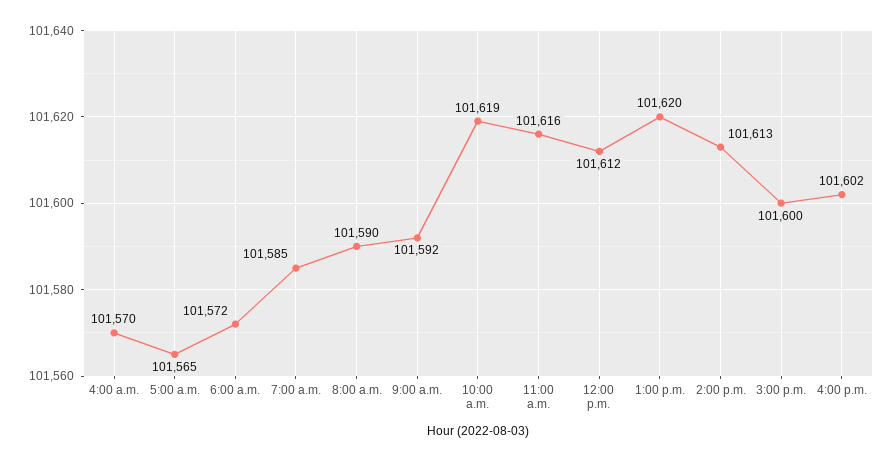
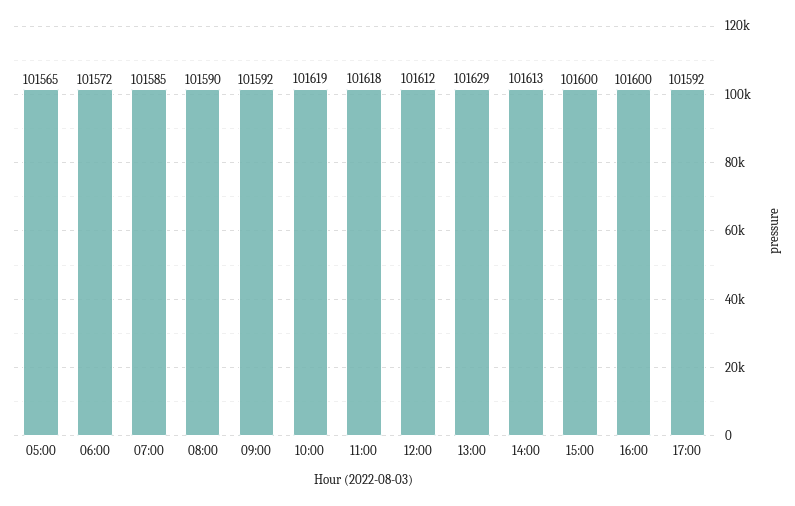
4:00 a.m.: 101570 -> none
11:00 a.m.: 101616 -> 101618
1:00 p.m.: 101620 -> 101629
4:00 p.m.: 101602 -> 101600
17:00: none -> 101592

